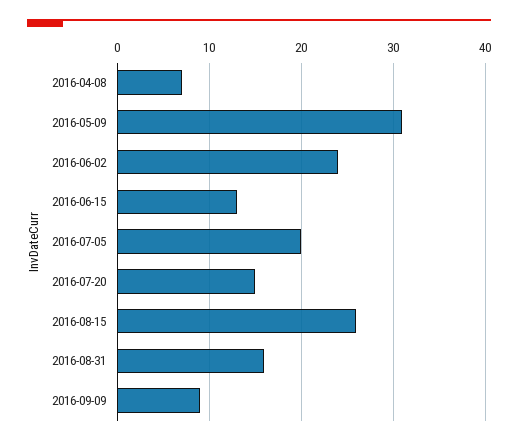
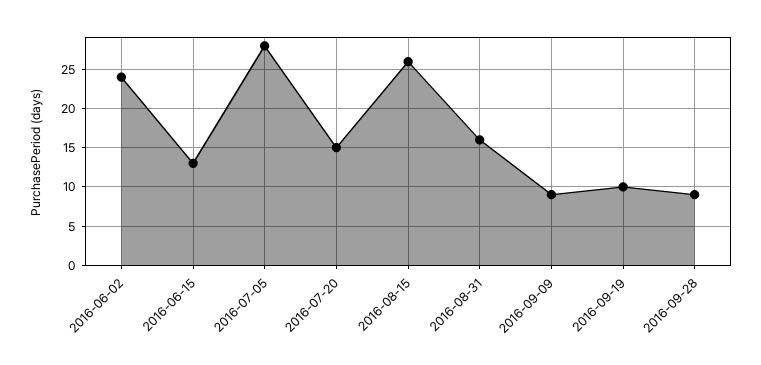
2016-04-08: 7 -> none
2016-05-09: 31 -> none
2016-07-05: 20 -> 28
2016-09-19: none -> 10
2016-09-28: none -> 9

